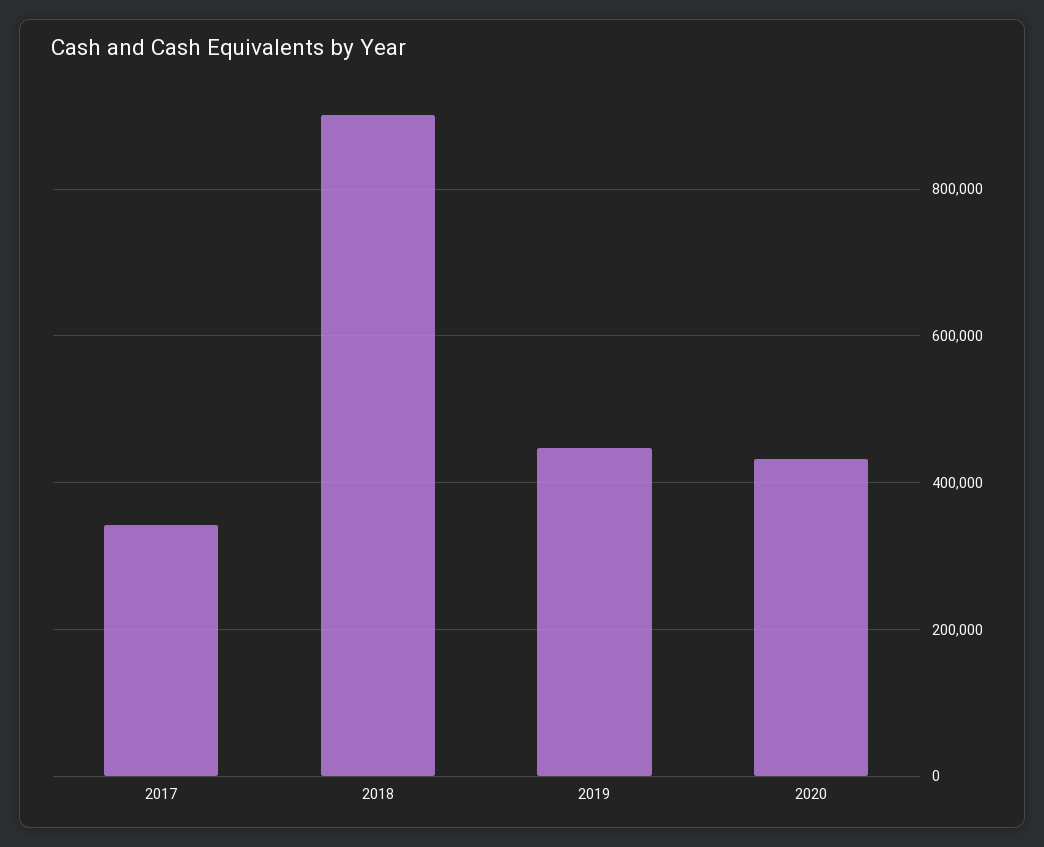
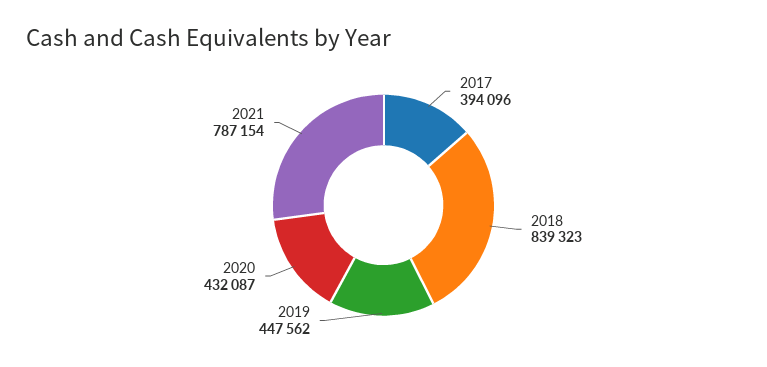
2017: 340000 -> 394096
2018: 900000 -> 839323
2021: none -> 787154

